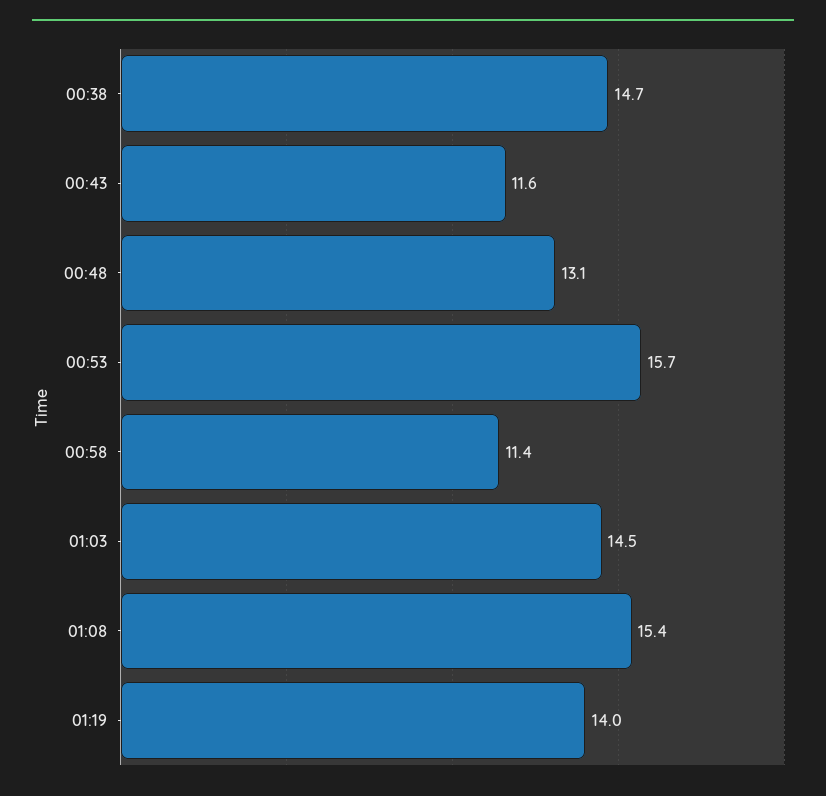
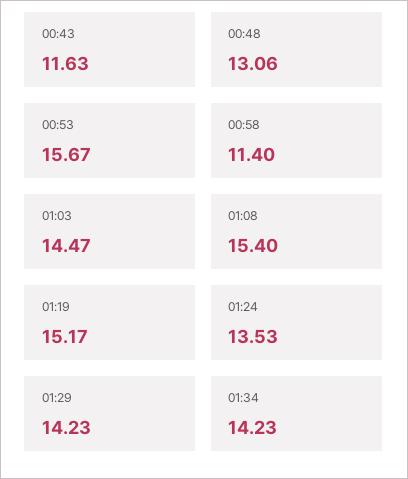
00:38: 14.7 -> none
01:19: 14 -> 15.17
01:24: none -> 13.53
01:29: none -> 14.23
01:34: none -> 14.23

